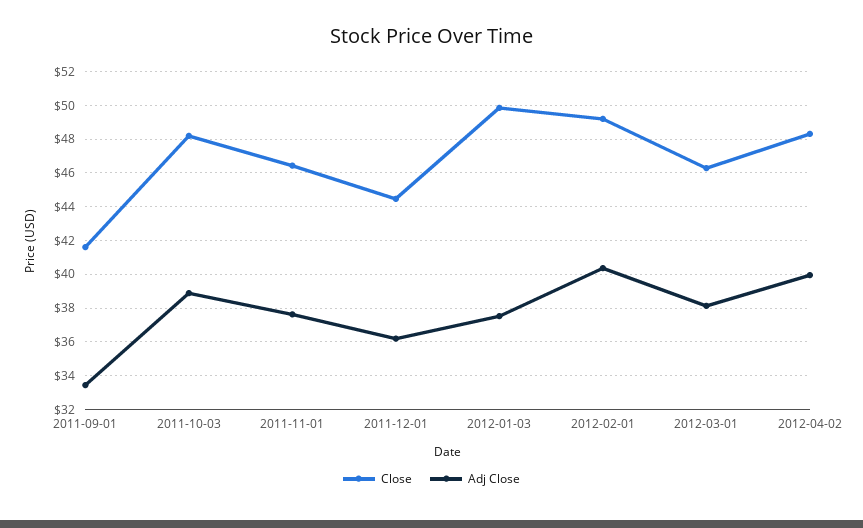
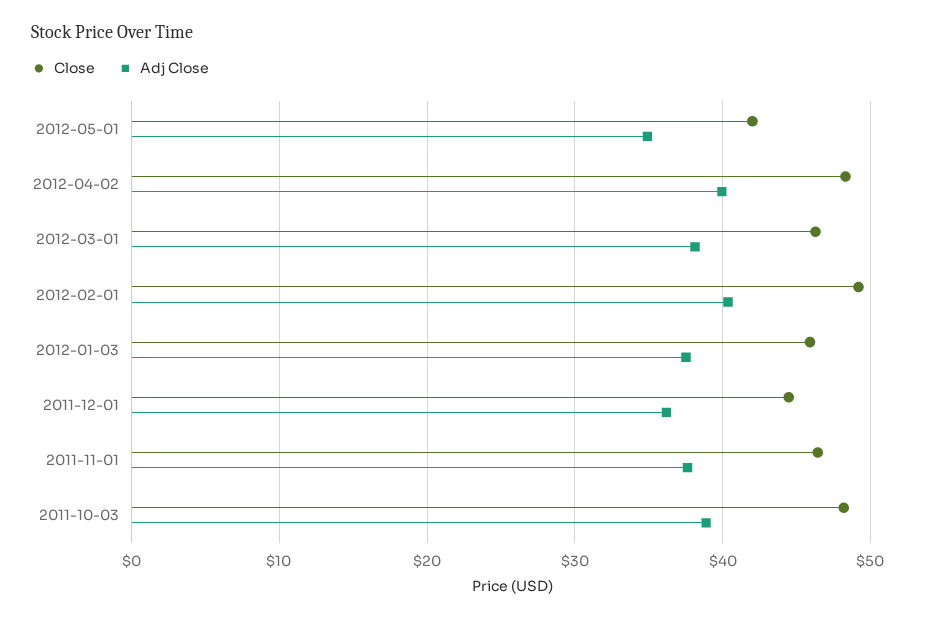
Close, 2011-09-01: 41.5 -> none
Adj Close, 2011-09-01: 33.5 -> none
Close, 2012-01-03: 50 -> 46
Close, 2012-05-01: none -> 42
Adj Close, 2012-05-01: none -> 35

